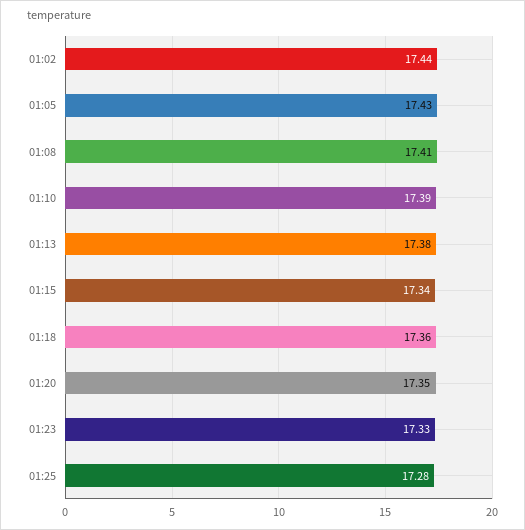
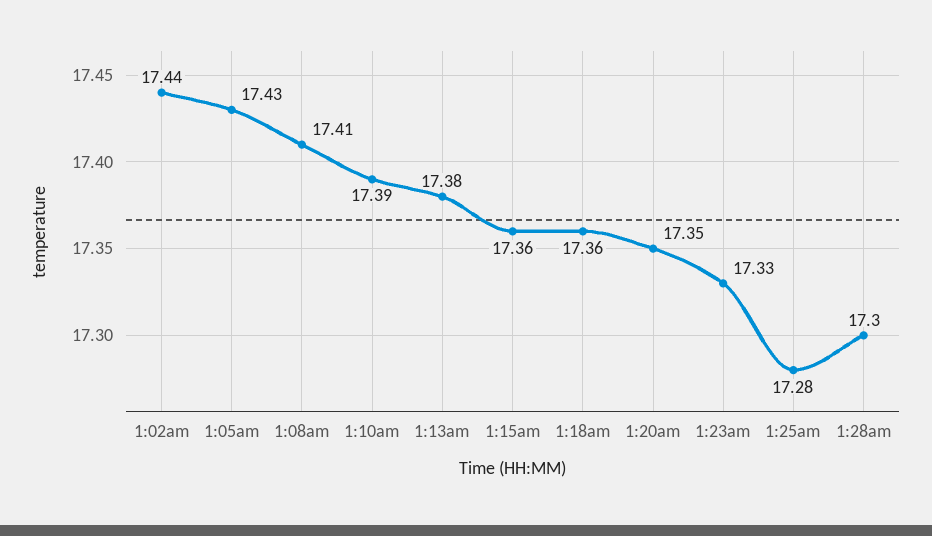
01:15: 17.34 -> 17.36
1:28am: none -> 17.3

